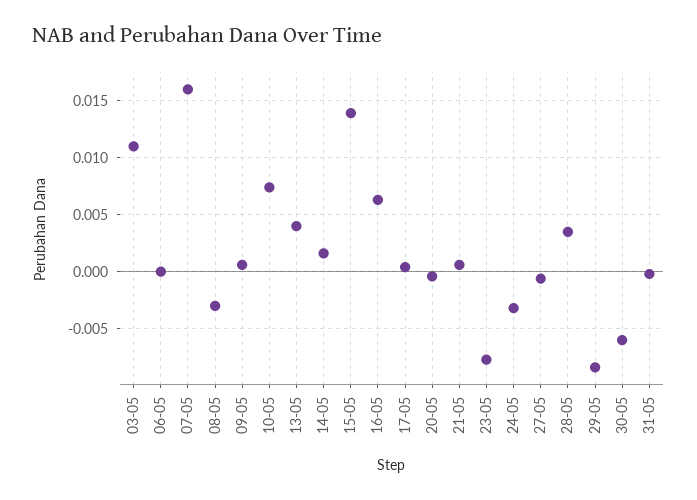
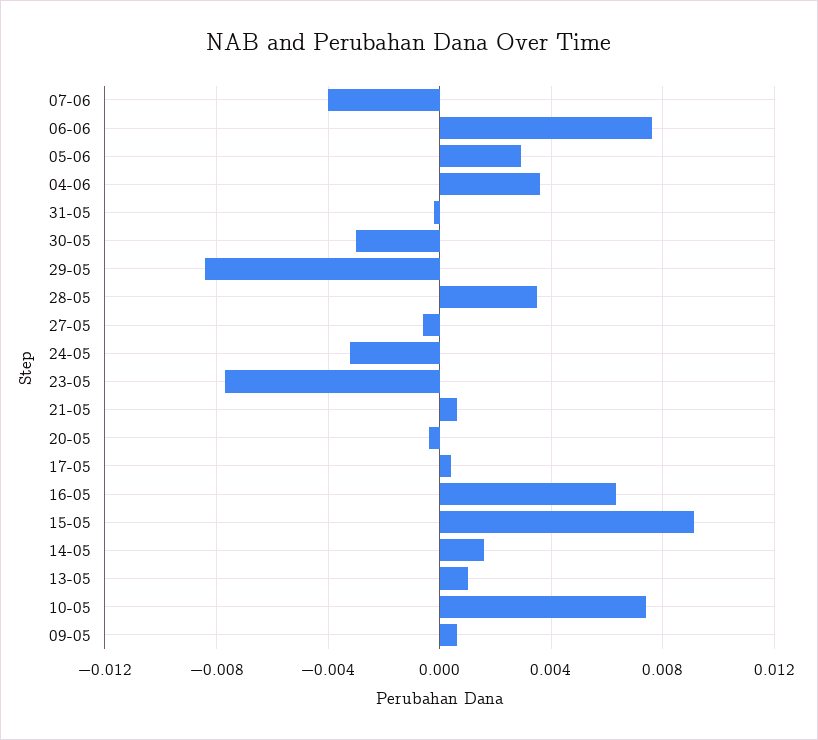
03-05: 0.011 -> none
06-05: 0 -> none
07-05: 0.016 -> none
08-05: -0.003 -> none
13-05: 0.004 -> 0.001
15-05: 0.014 -> 0.009
30-05: -0.006 -> -0.003
07-06: none -> -0.004
06-06: none -> 0.0075
05-06: none -> 0.003
04-06: none -> 0.0035

